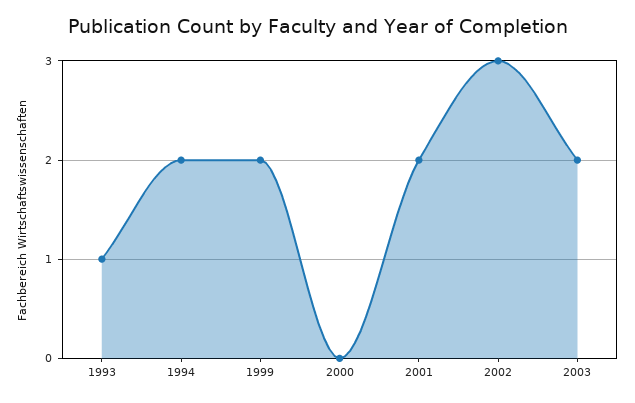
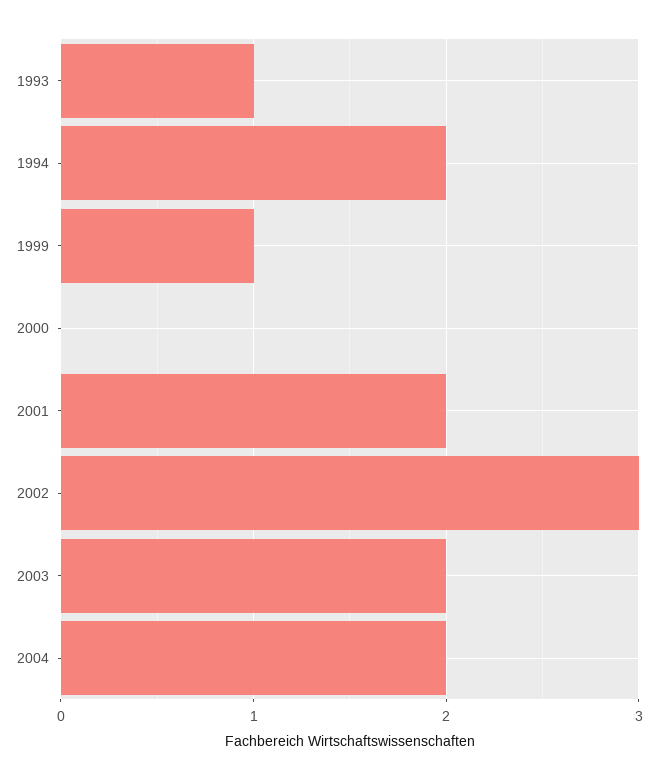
1999: 2 -> 1
2004: none -> 2

